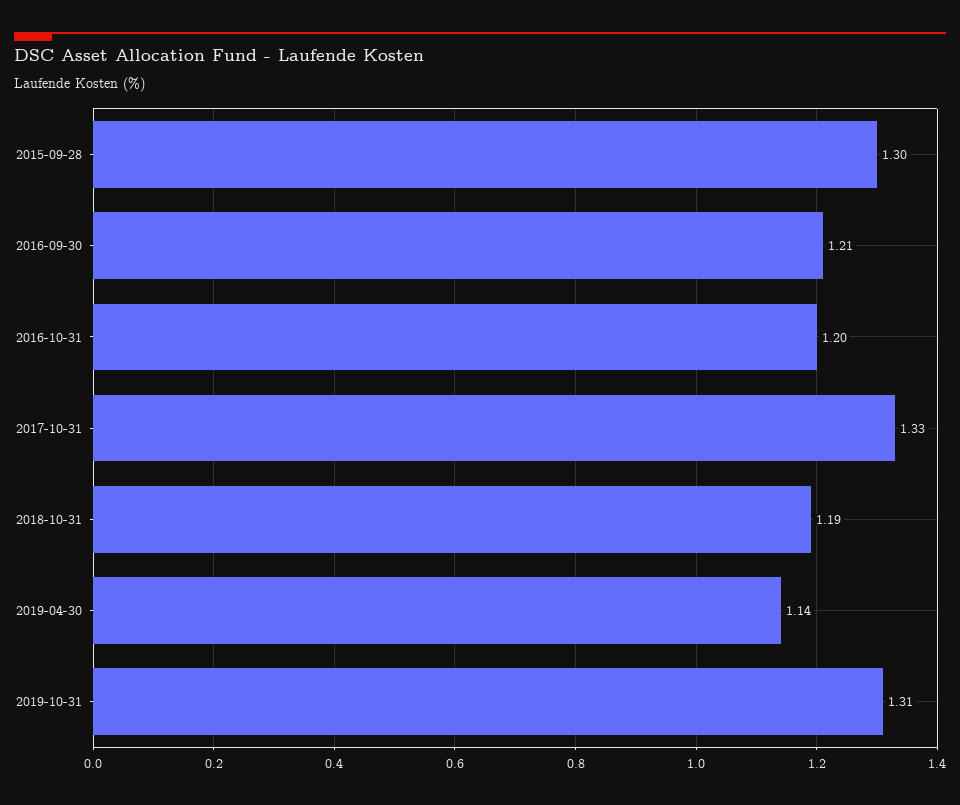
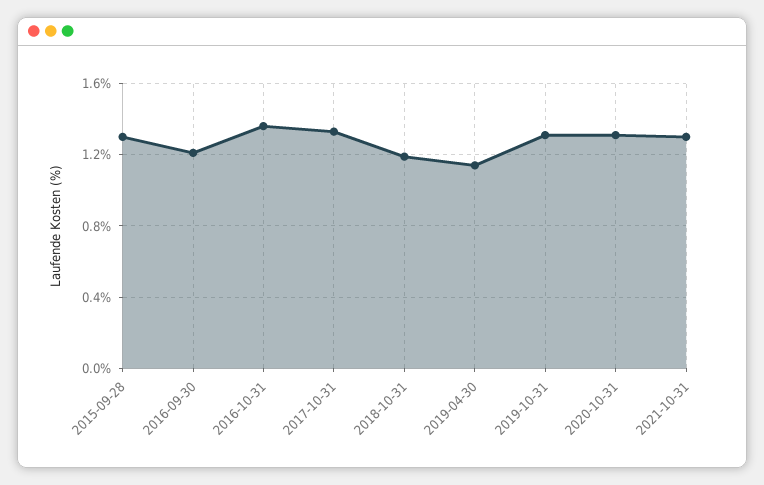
2016-10-31: 1.2 -> 1.35
2020-10-31: none -> 1.3
2021-10-31: none -> 1.3

